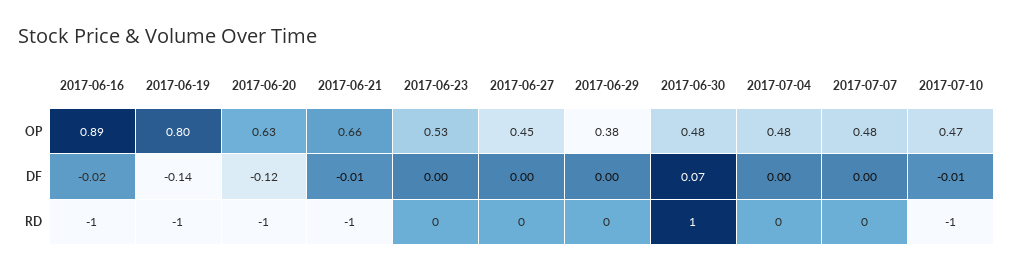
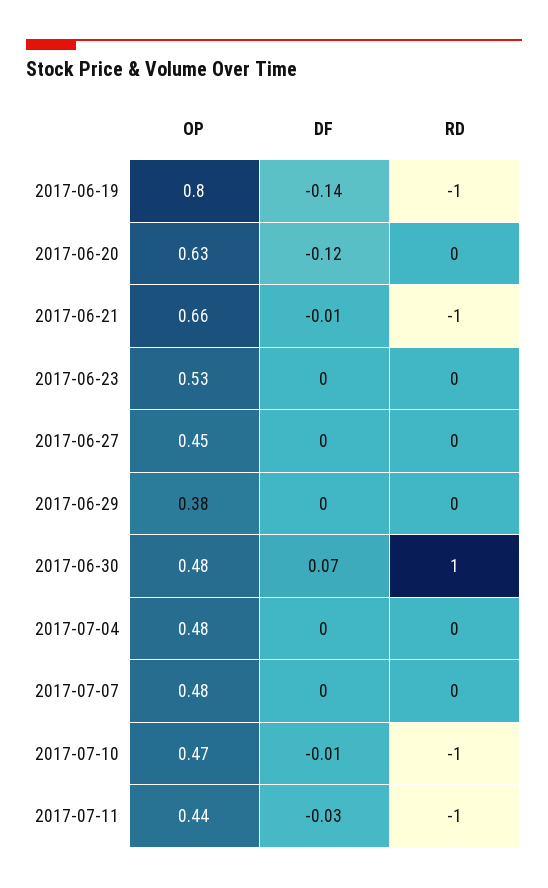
2017-06-16, OP: 0.89 -> none
2017-06-16, DF: -0.02 -> none
2017-06-16, RD: -1 -> none
2017-06-20, RD: -1 -> 0
2017-07-11, OP: none -> 0.44
2017-07-11, DF: none -> -0.03
2017-07-11, RD: none -> -1

